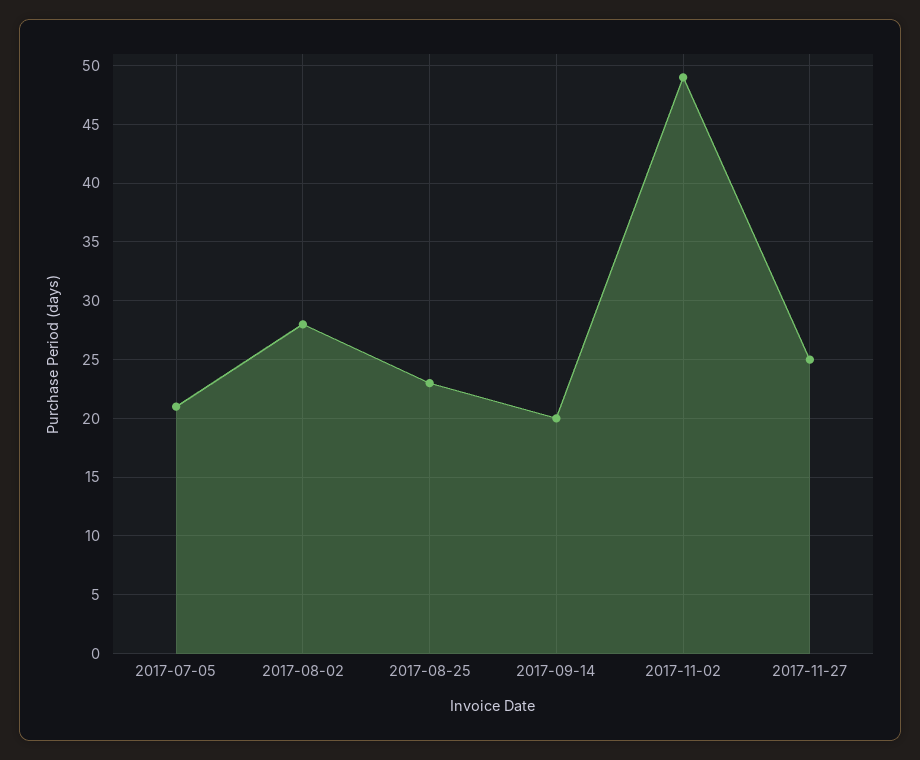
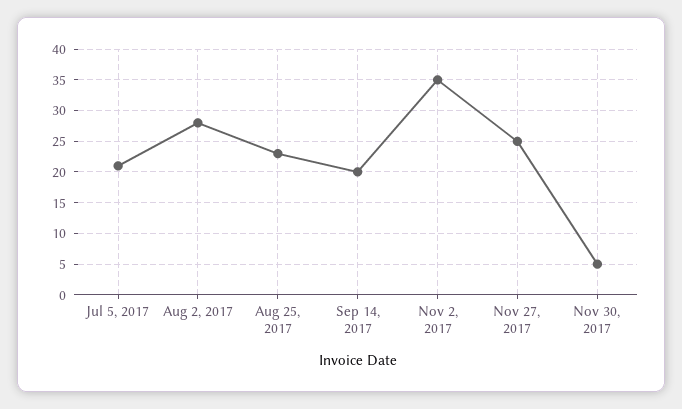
2017-11-02: 49 -> 35
Nov 30, 2017: none -> 5

